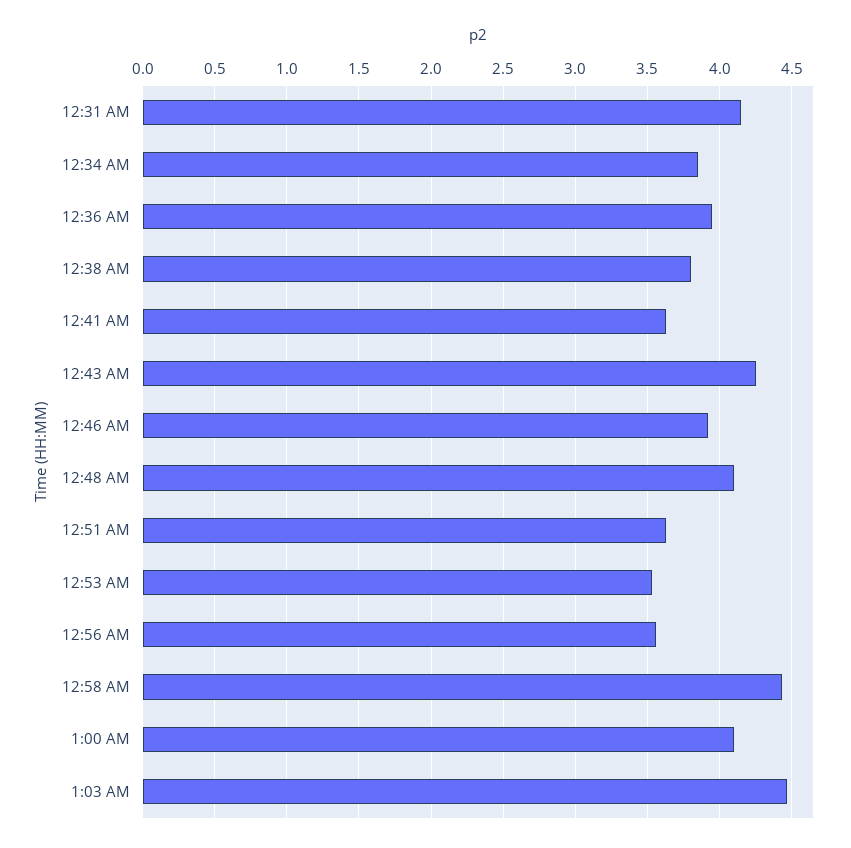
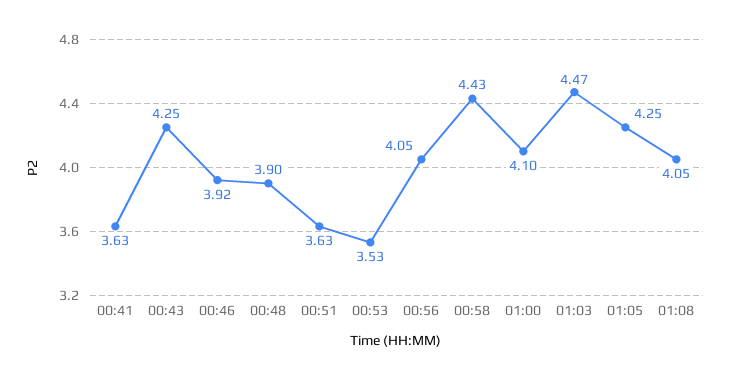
12:31 AM: 4.15 -> none
12:34 AM: 3.85 -> none
12:36 AM: 3.95 -> none
12:38 AM: 3.8 -> none
12:48 AM: 4.1 -> 3.9
12:56 AM: 3.55 -> 4.05
01:05: none -> 4.25
01:08: none -> 4.05

